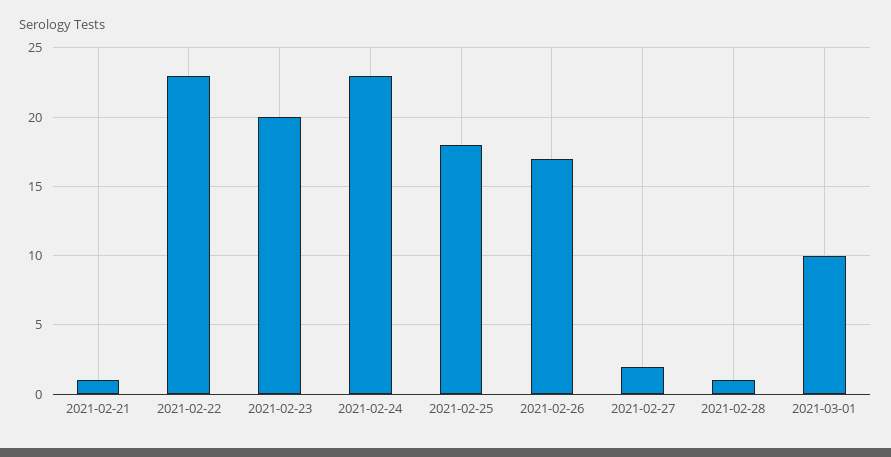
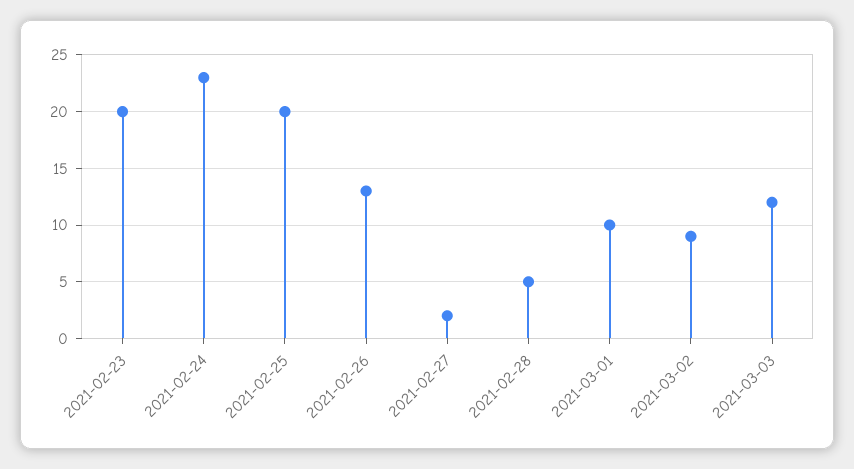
2021-02-21: 1 -> none
2021-02-22: 23 -> none
2021-02-25: 18 -> 20
2021-02-26: 17 -> 13
2021-02-28: 1 -> 5
2021-03-02: none -> 9
2021-03-03: none -> 12

